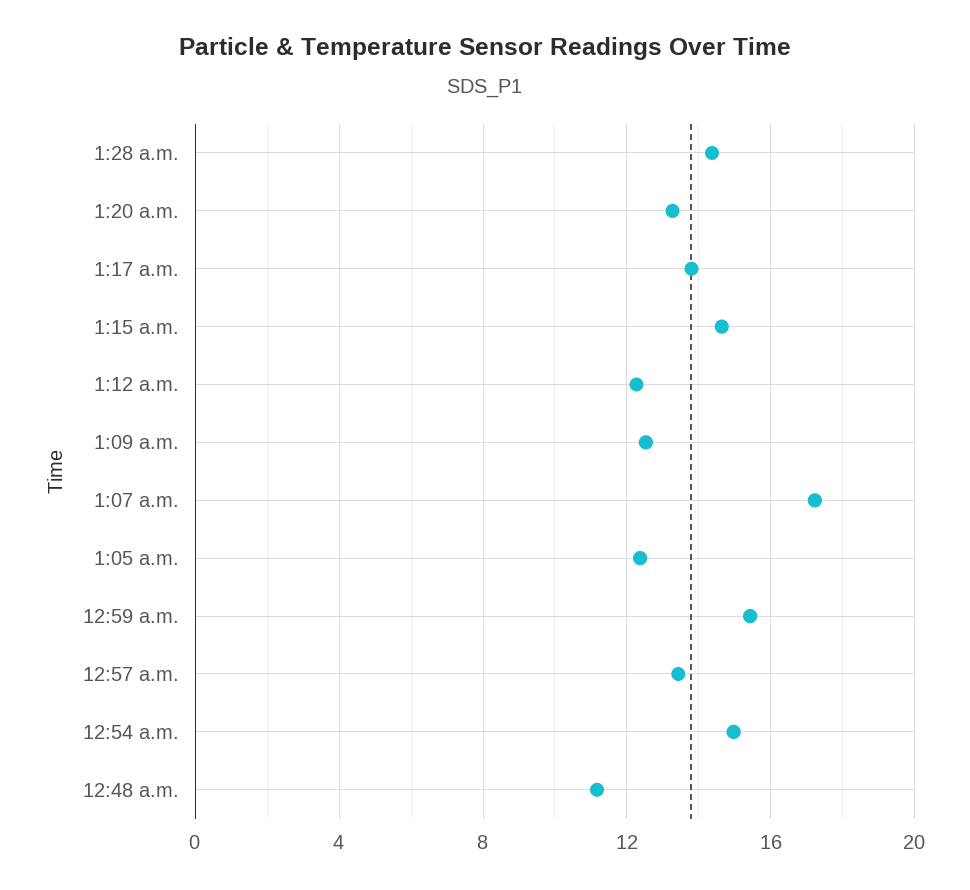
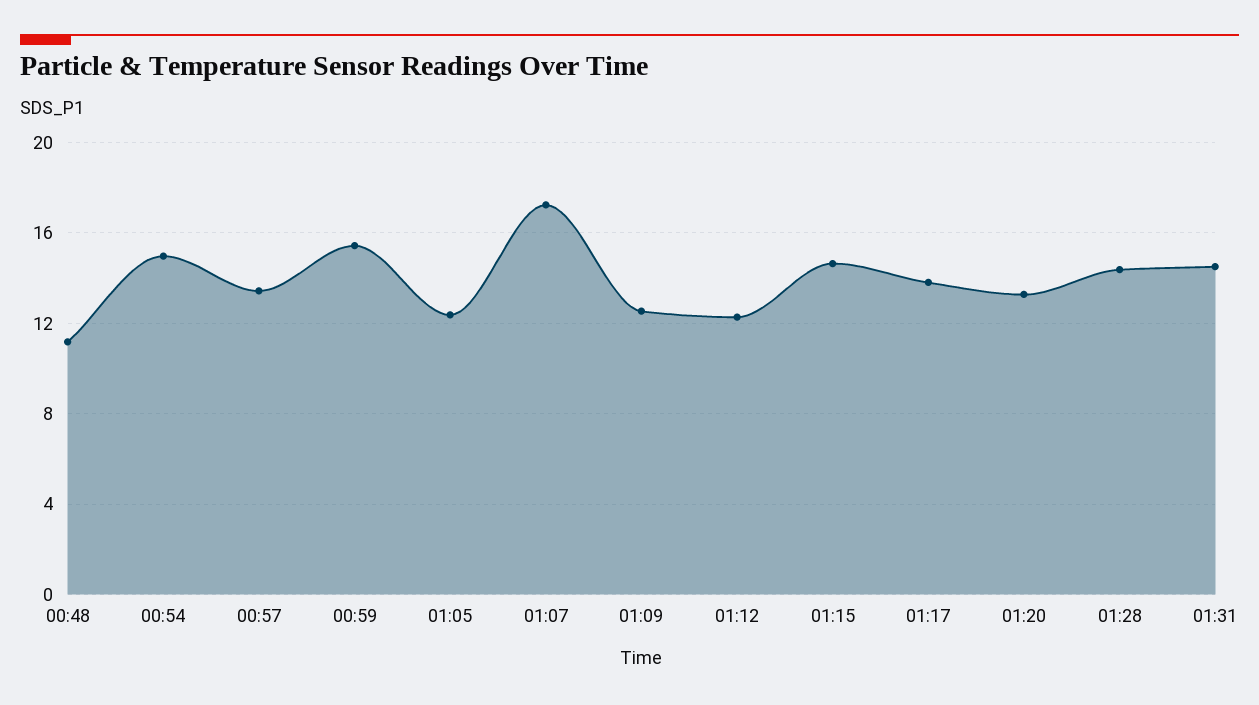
01:31: none -> 14.5

